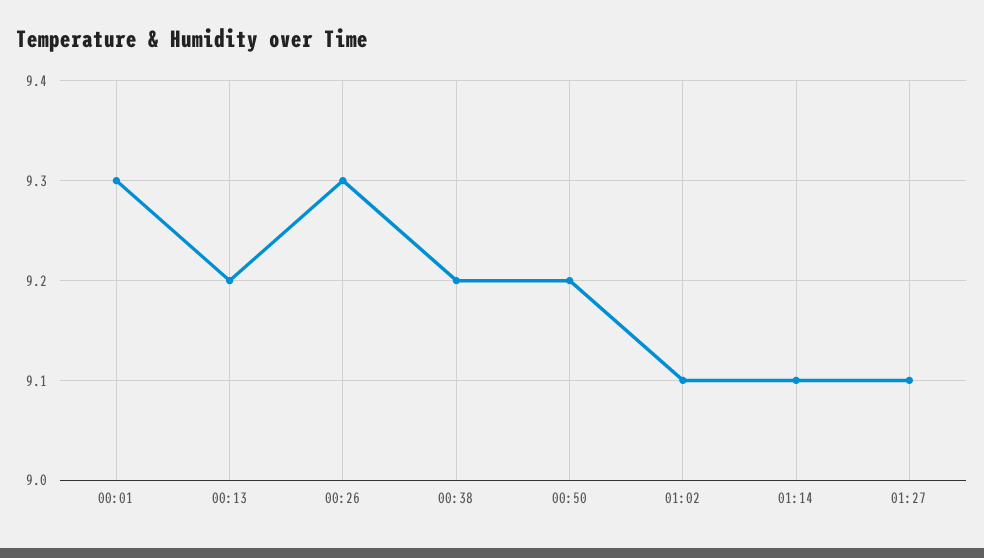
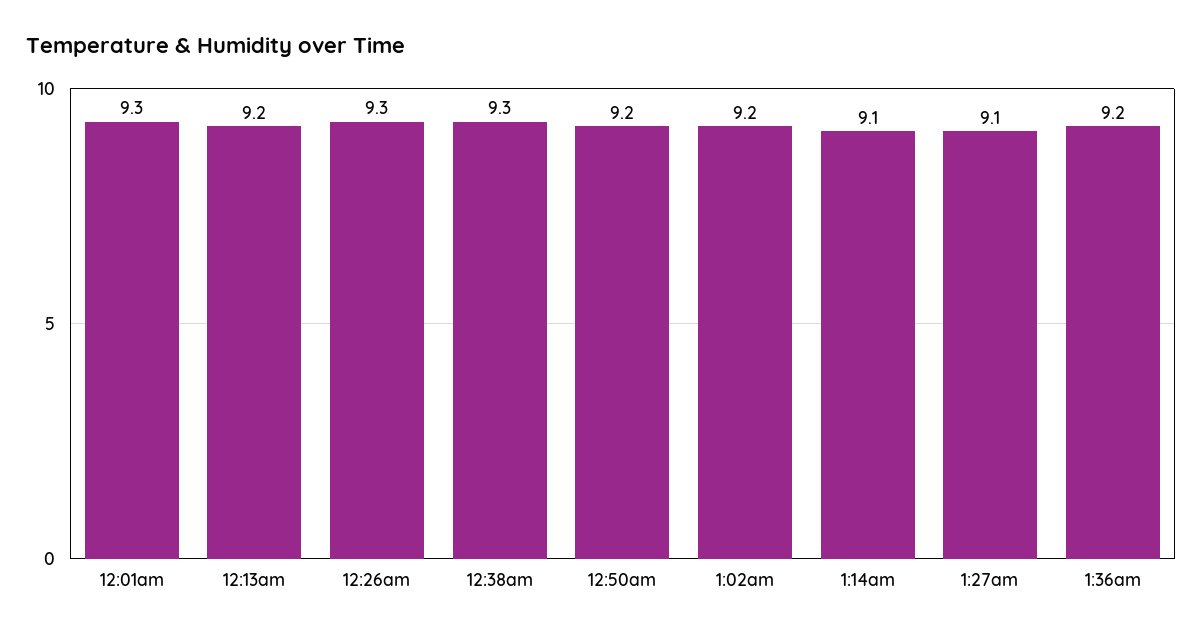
00:38: 9.2 -> 9.3
01:02: 9.1 -> 9.2
1:36am: none -> 9.2

